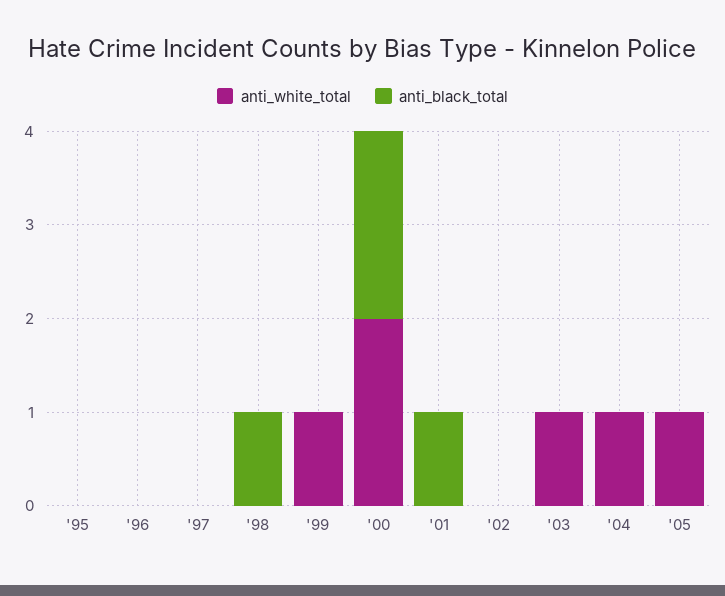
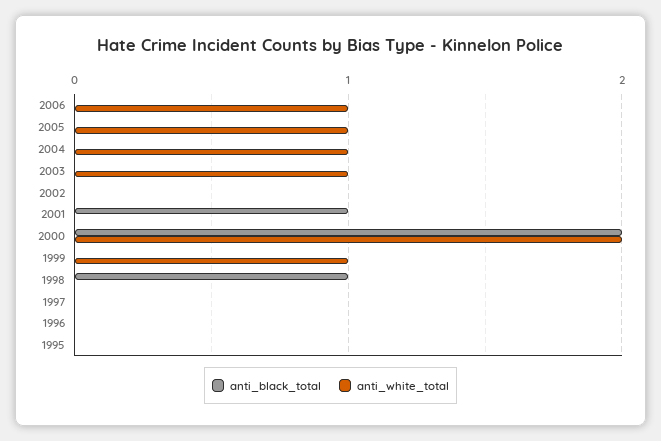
anti_black_total, 2006: none -> 0
anti_white_total, 2006: none -> 1

